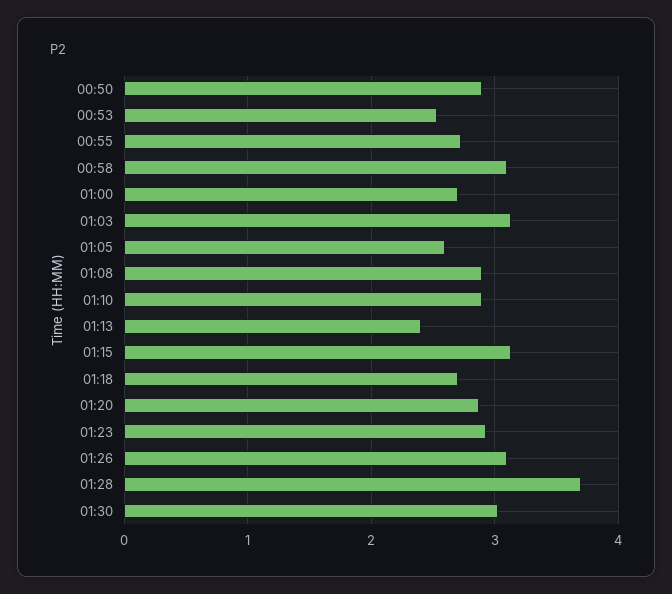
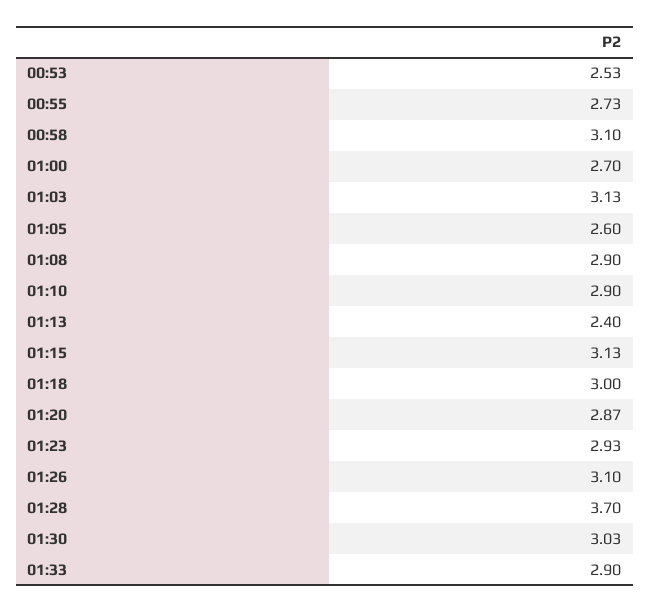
00:50: 2.9 -> none
01:18: 2.7 -> 3
01:33: none -> 2.9

